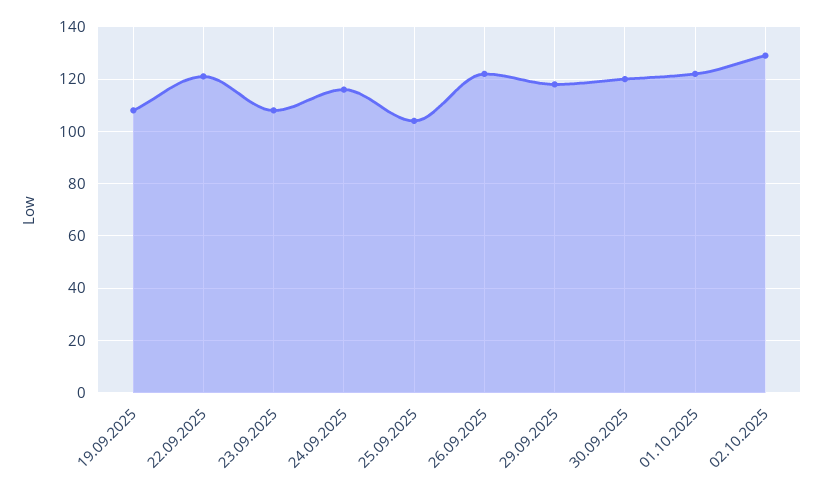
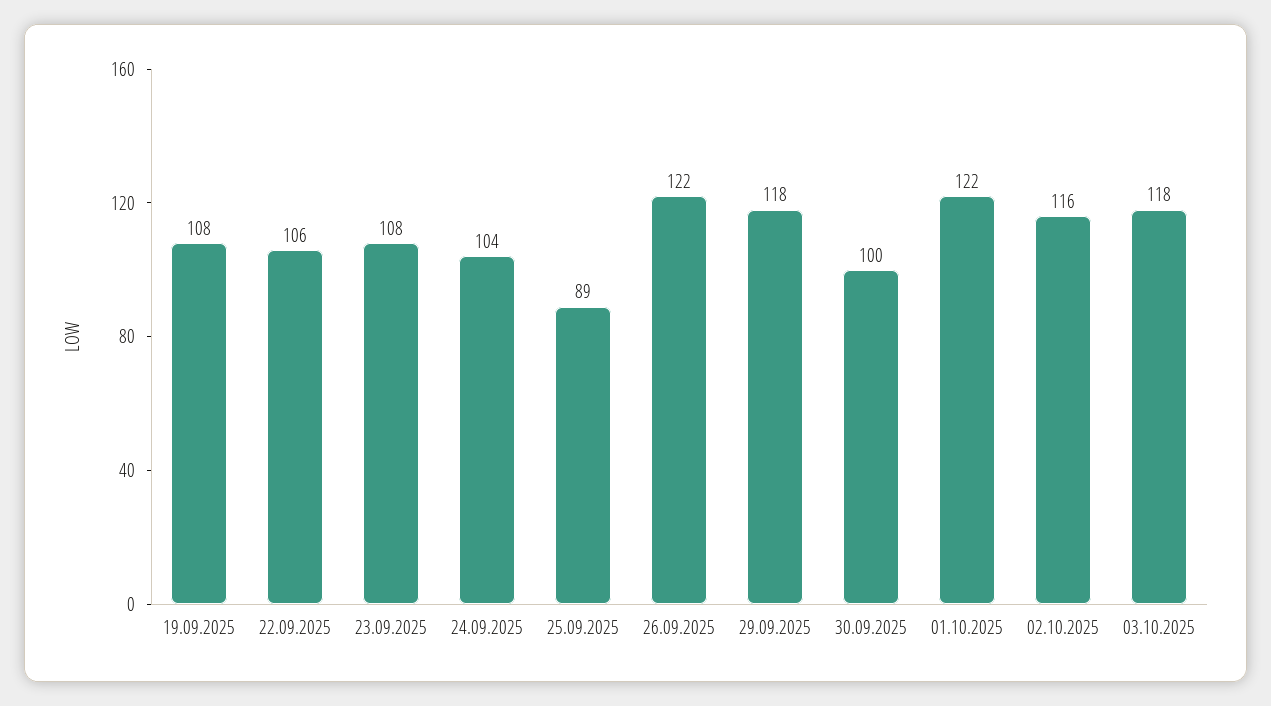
22.09.2025: 120 -> 106
24.09.2025: 115 -> 104
25.09.2025: 105 -> 89
30.09.2025: 120 -> 100
02.10.2025: 130 -> 116
03.10.2025: none -> 118

